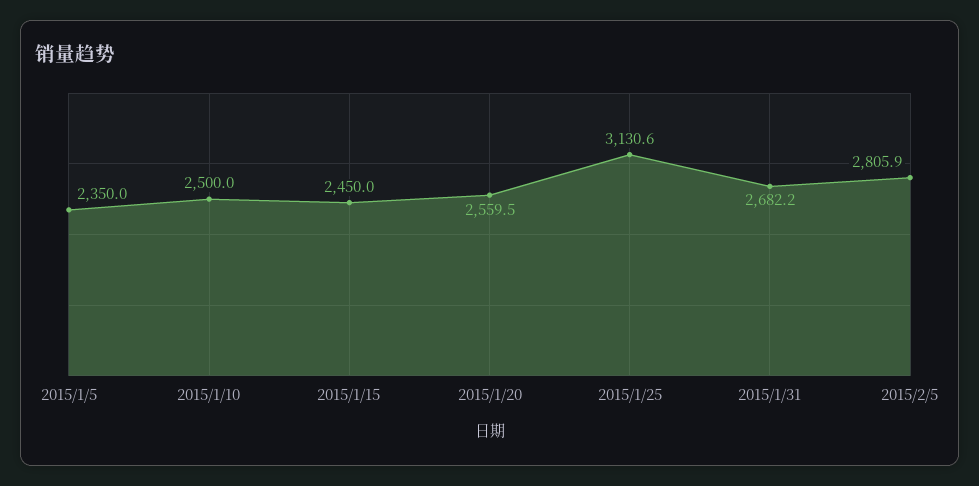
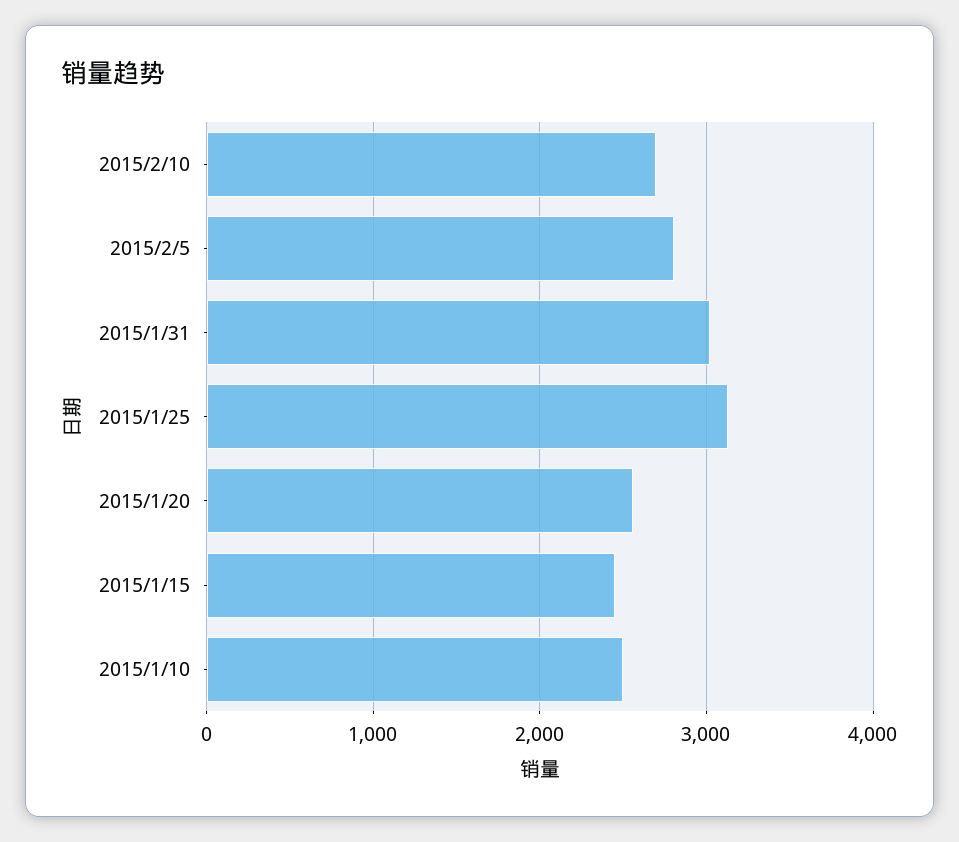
2015/1/5: 2350 -> none
2015/1/31: 2682.2 -> 3000
2015/2/10: none -> 2700

